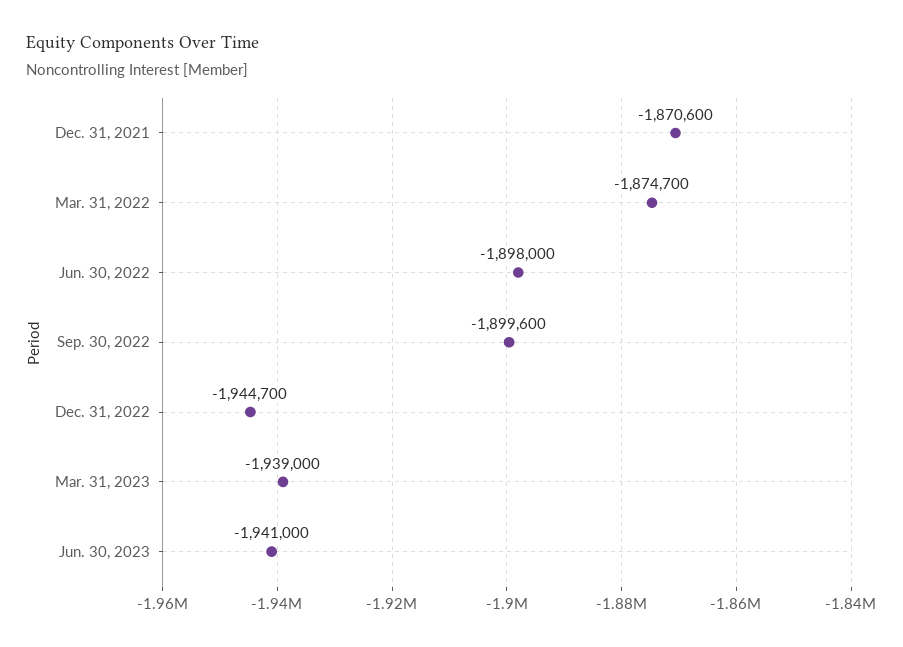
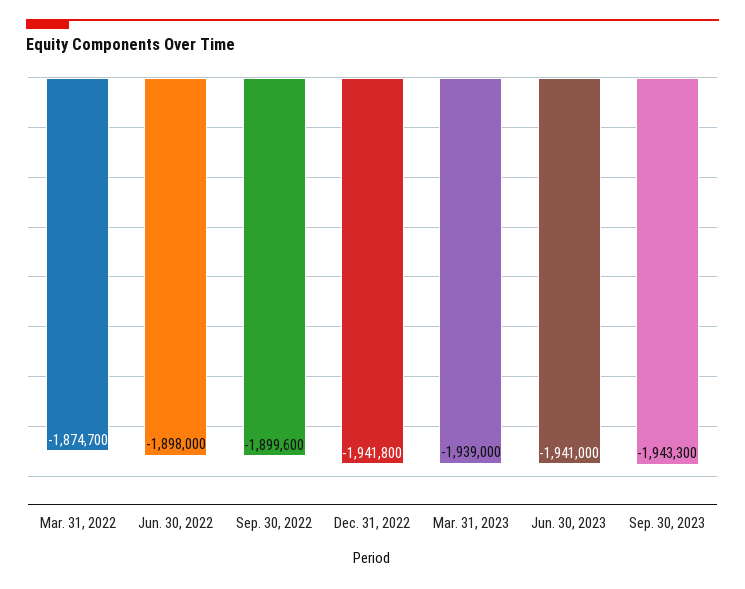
Dec. 31, 2021: -1870600 -> none
Dec. 31, 2022: -1944700 -> -1941800
Sep. 30, 2023: none -> -1943300

